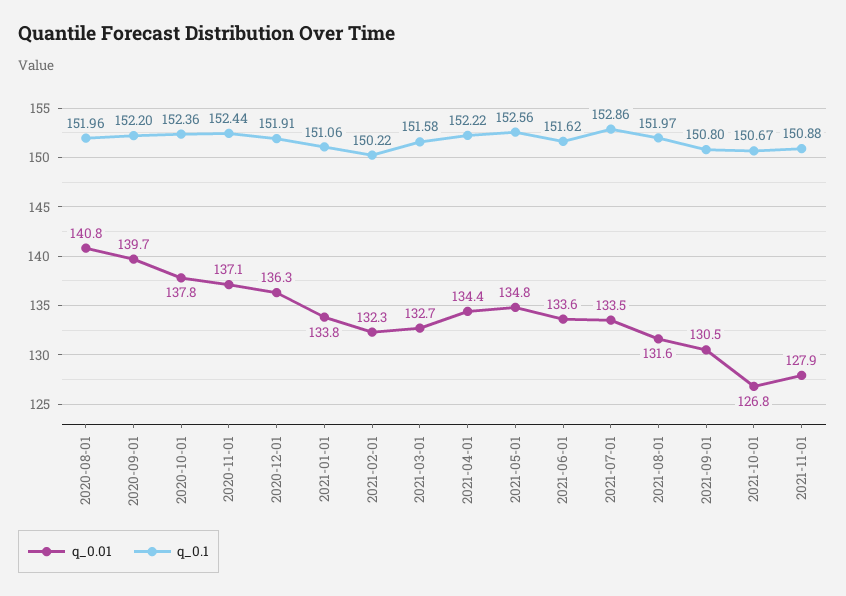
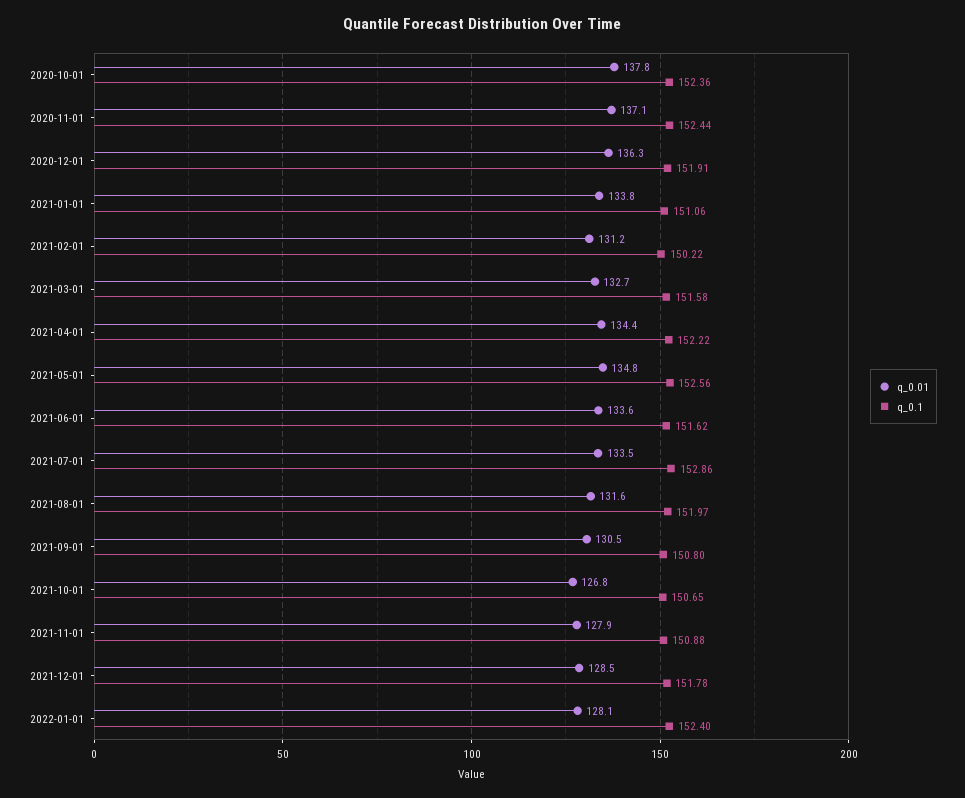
q_0.01, 2020-08-01: 140.8 -> none
q_0.1, 2020-08-01: 151.96 -> none
q_0.01, 2020-09-01: 139.7 -> none
q_0.1, 2020-09-01: 152.2 -> none
q_0.01, 2021-02-01: 132.3 -> 131.2
q_0.1, 2021-10-01: 150.67 -> 150.65
q_0.01, 2021-12-01: none -> 128.5
q_0.1, 2021-12-01: none -> 151.78
q_0.01, 2022-01-01: none -> 128.1
q_0.1, 2022-01-01: none -> 152.4

